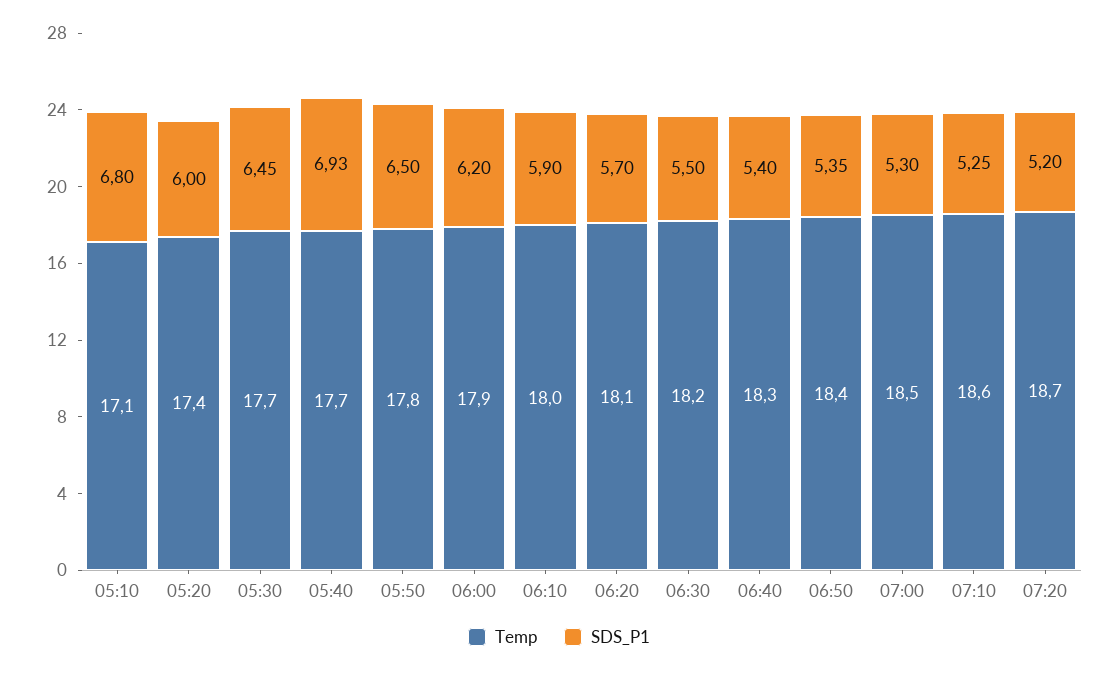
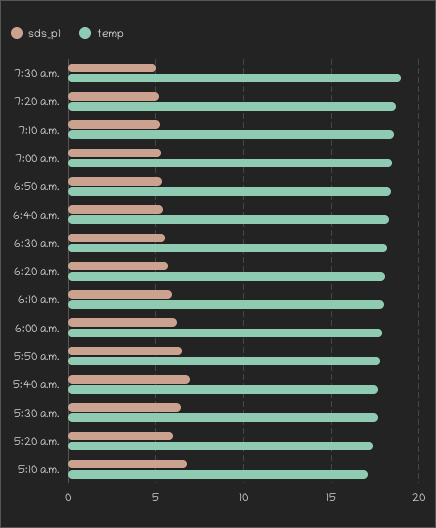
SDS_P1, 7:30 a.m.: none -> 5
Temp, 7:30 a.m.: none -> 19

